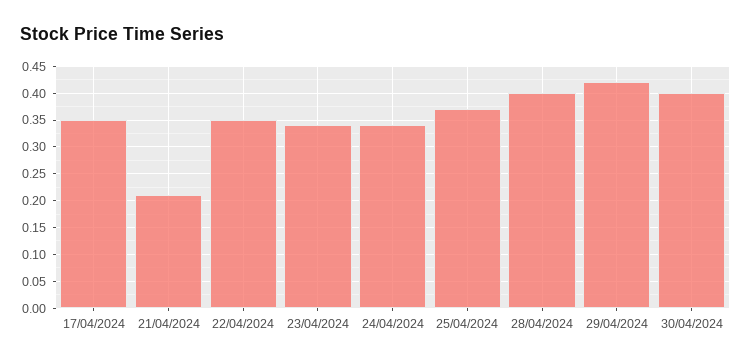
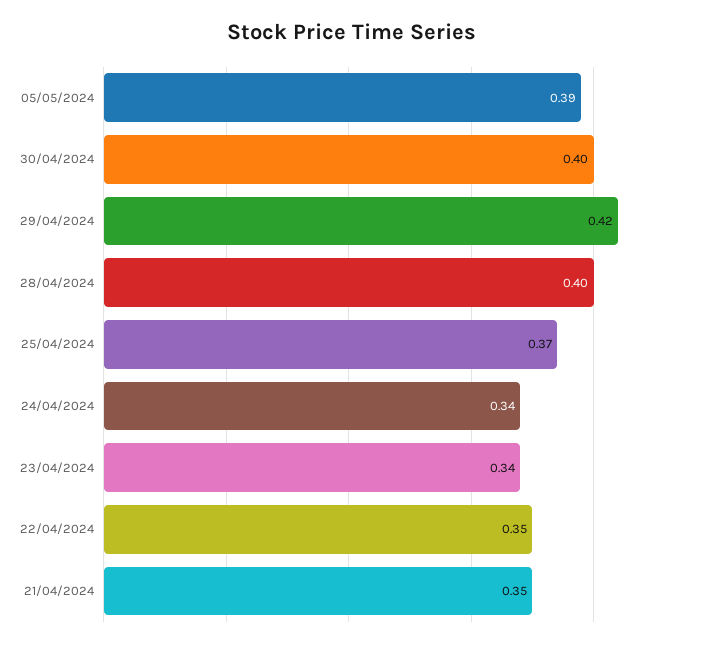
17/04/2024: 0.35 -> none
21/04/2024: 0.2 -> 0.35
05/05/2024: none -> 0.39

